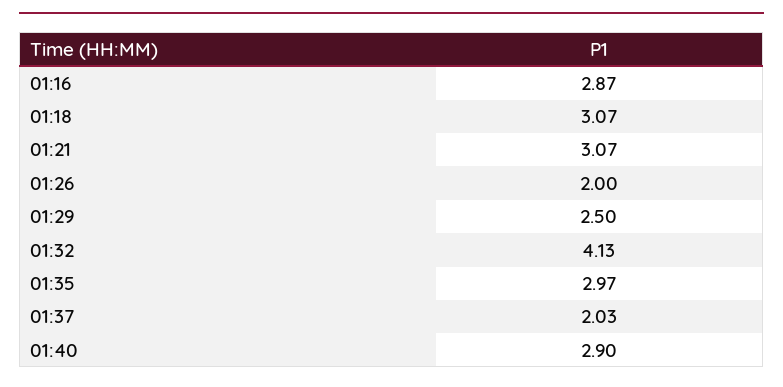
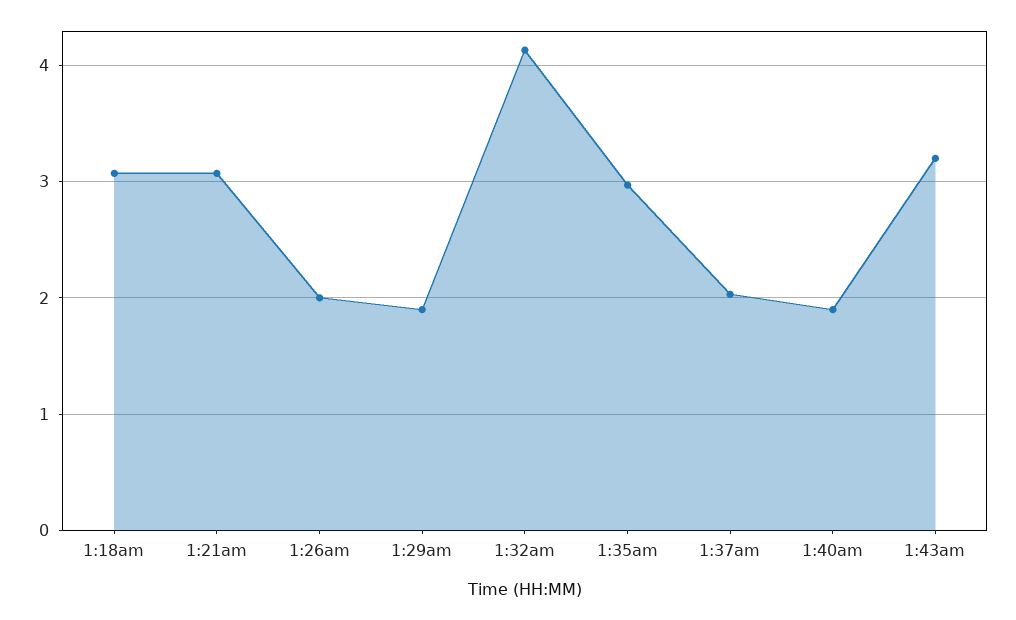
01:16: 2.87 -> none
01:29: 2.5 -> 1.9
01:40: 2.9 -> 1.9
1:43am: none -> 3.2

